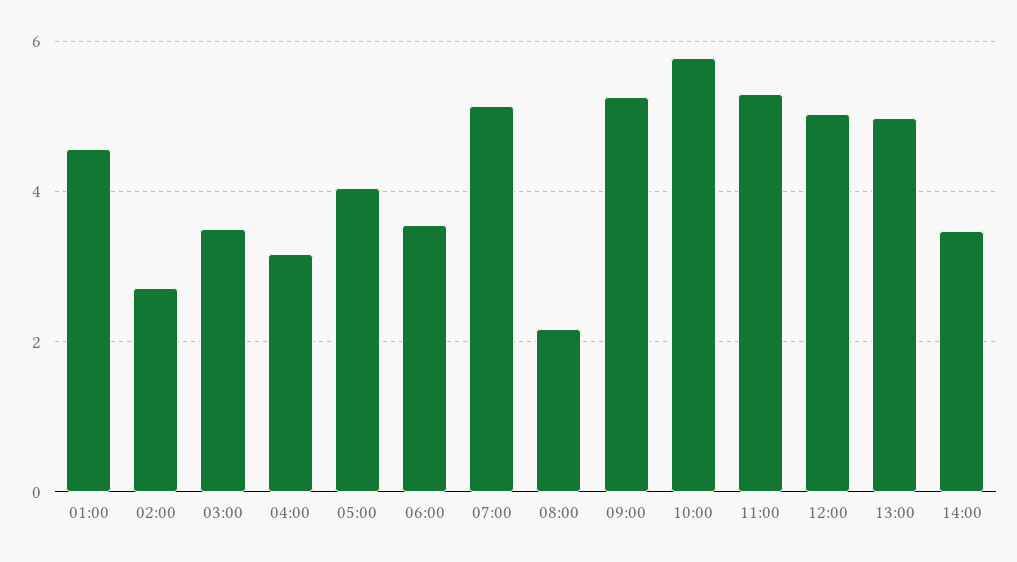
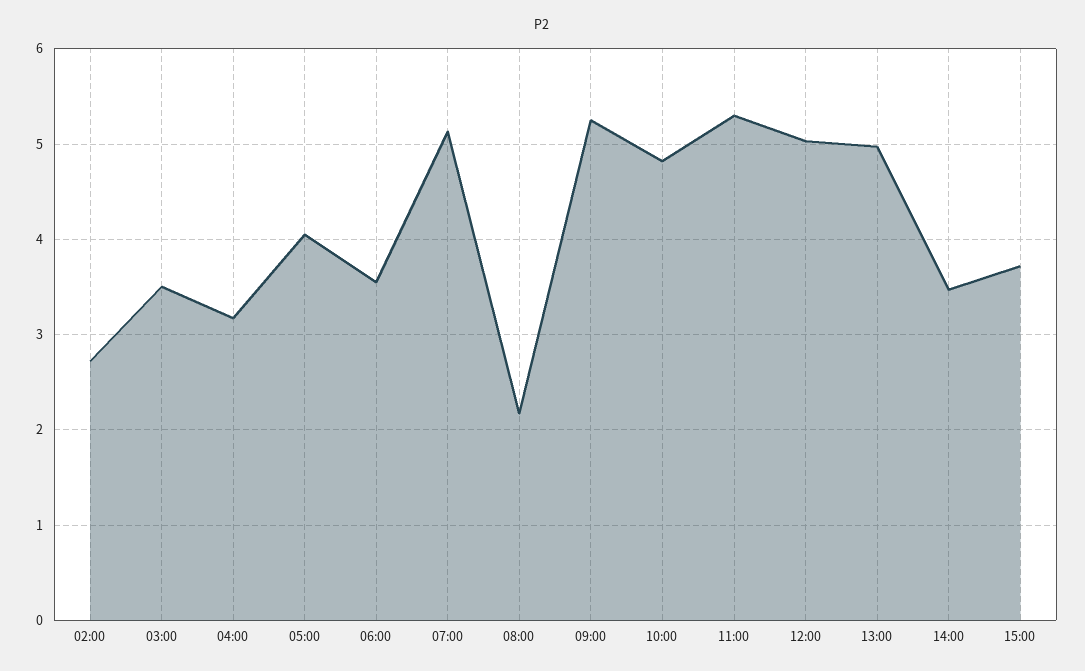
01:00: 4.6 -> none
10:00: 5.8 -> 4.8
15:00: none -> 3.7

